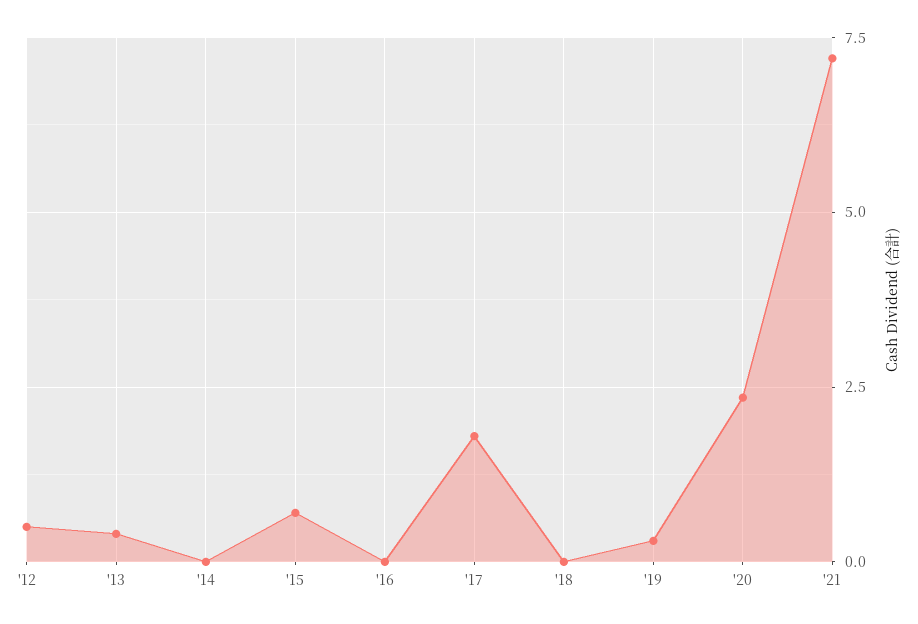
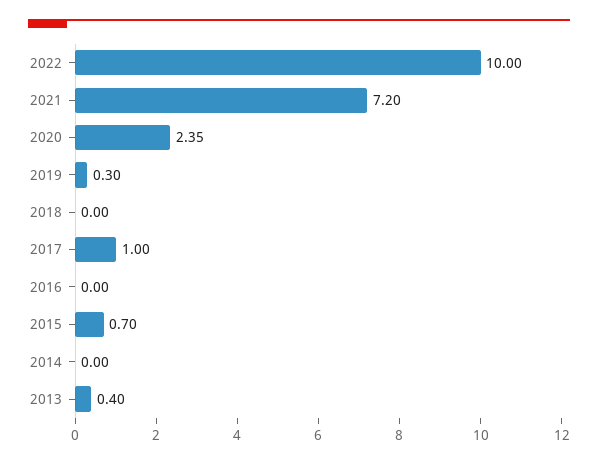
'12: 0.5 -> none
'17: 1.75 -> 1
2022: none -> 10

